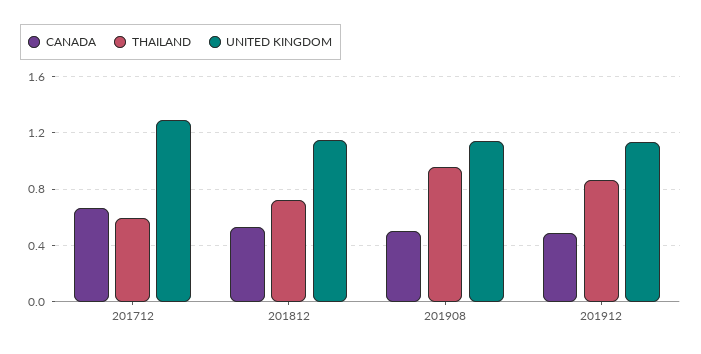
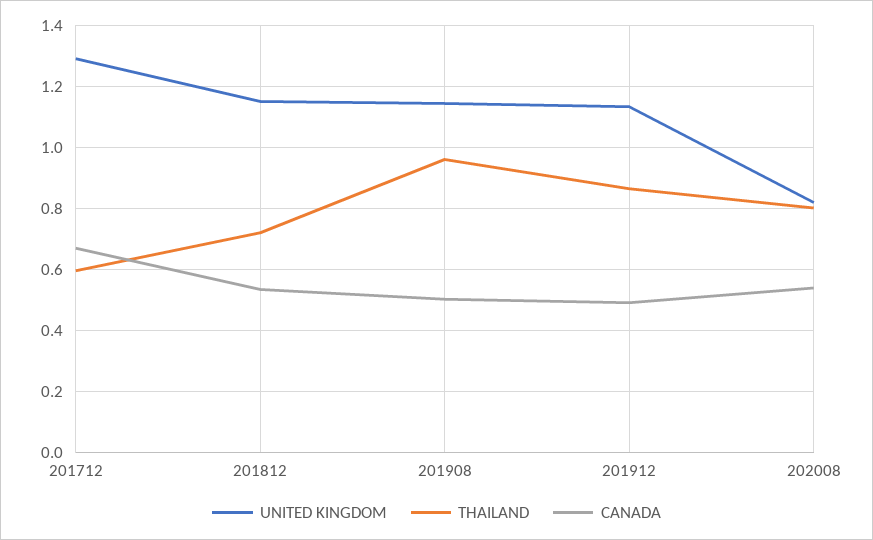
UNITED KINGDOM, 202008: none -> 0.82
THAILAND, 202008: none -> 0.8
CANADA, 202008: none -> 0.54

